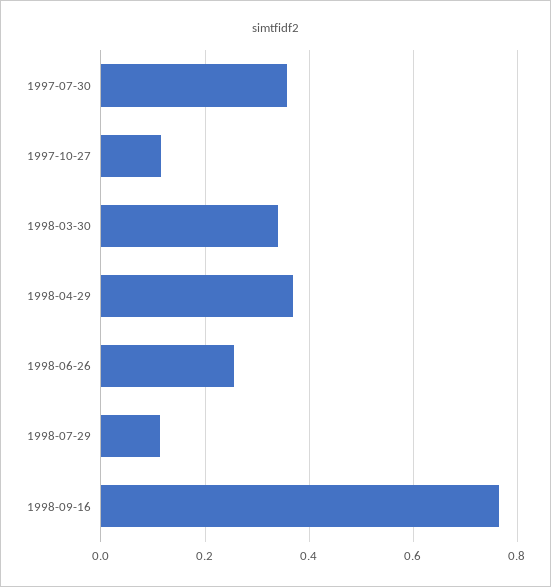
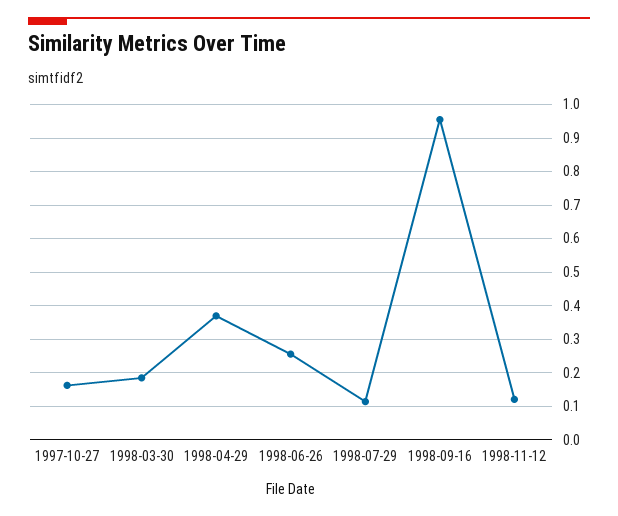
1997-07-30: 0.36 -> none
1997-10-27: 0.12 -> 0.16
1998-03-30: 0.34 -> 0.18
1998-09-16: 0.76 -> 0.96
1998-11-12: none -> 0.12

